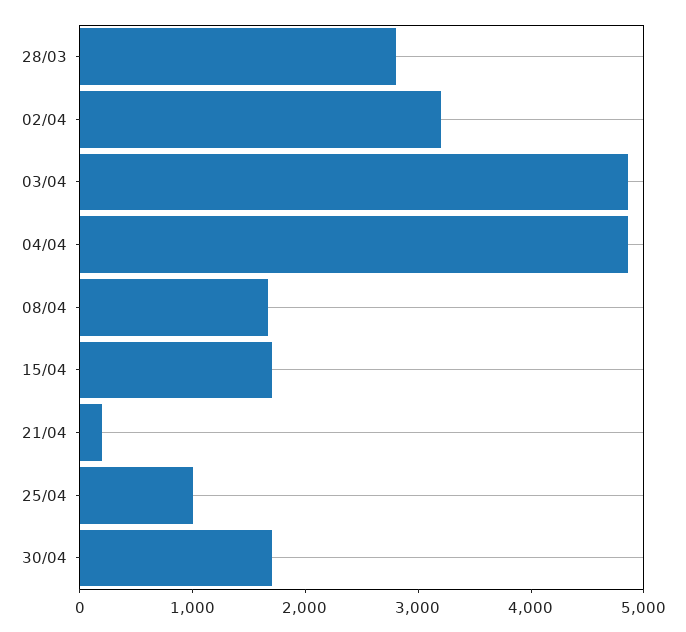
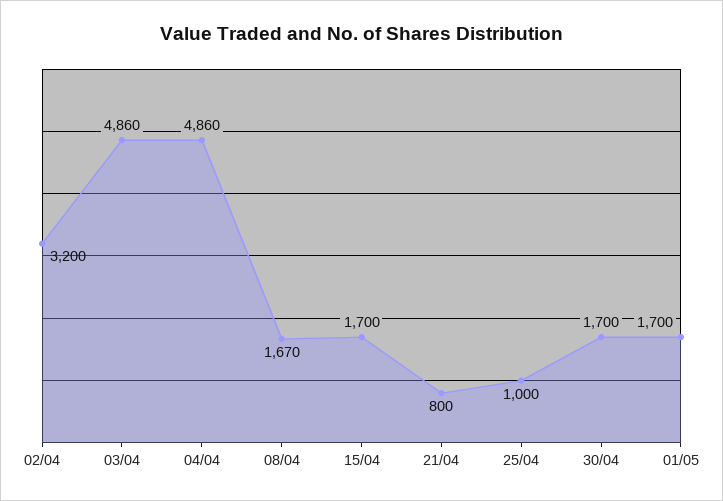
28/03: 2800 -> none
21/04: 200 -> 800
01/05: none -> 1700

